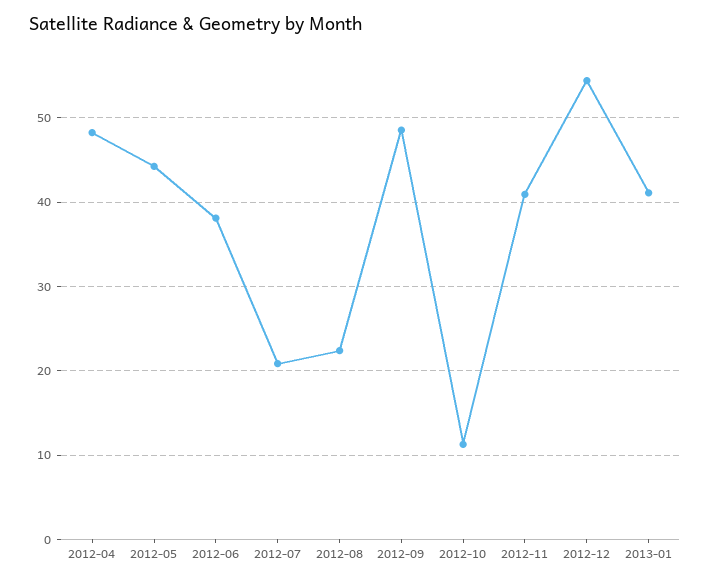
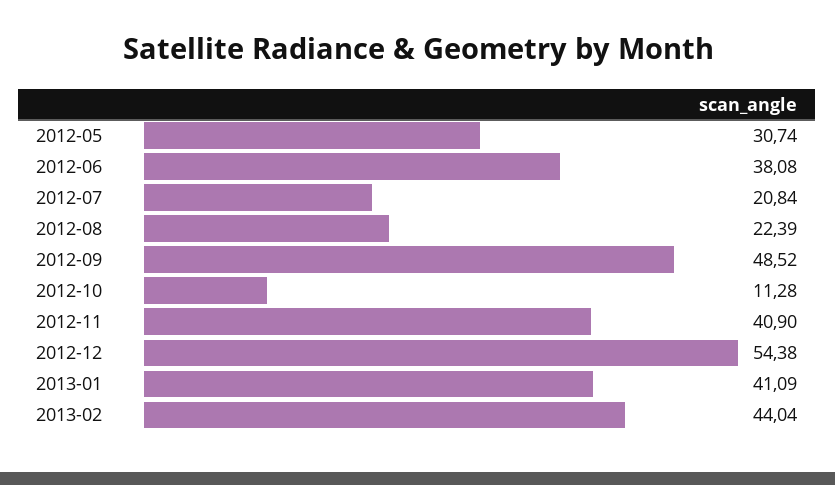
2012-04: 48 -> none
2012-05: 44 -> 30.74
2013-02: none -> 44.04

